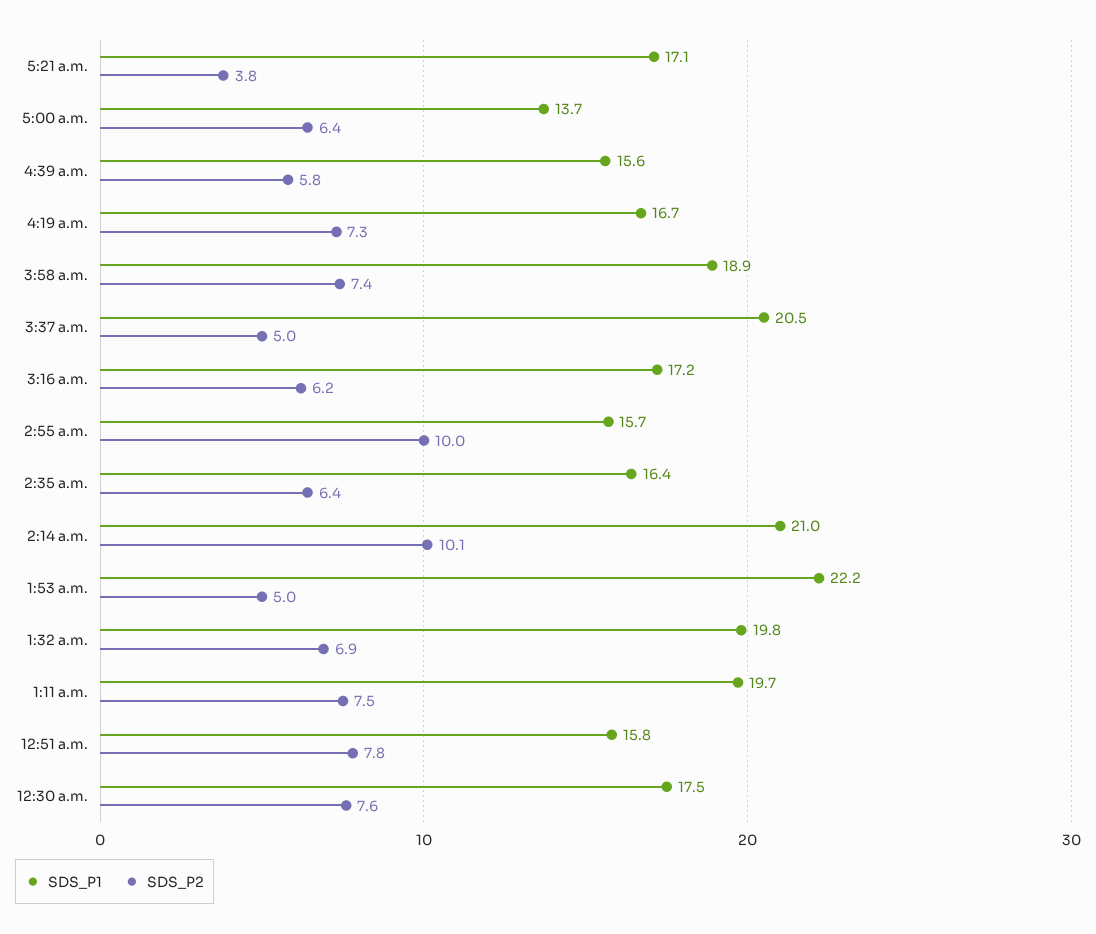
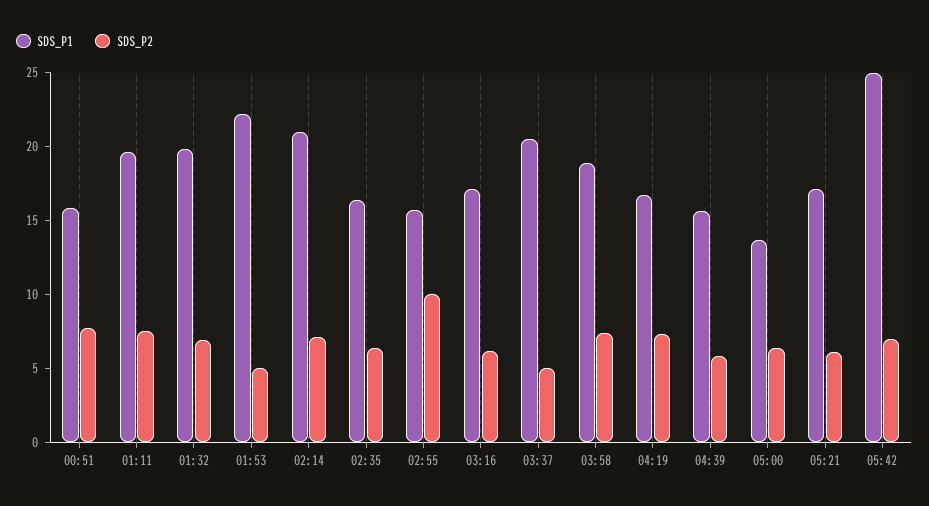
SDS_P2, 5:21 a.m.: 3.8 -> 6
SDS_P2, 2:14 a.m.: 10.1 -> 7
SDS_P1, 12:30 a.m.: 17.5 -> none
SDS_P2, 12:30 a.m.: 7.6 -> none
SDS_P1, 05:42: none -> 25
SDS_P2, 05:42: none -> 7

